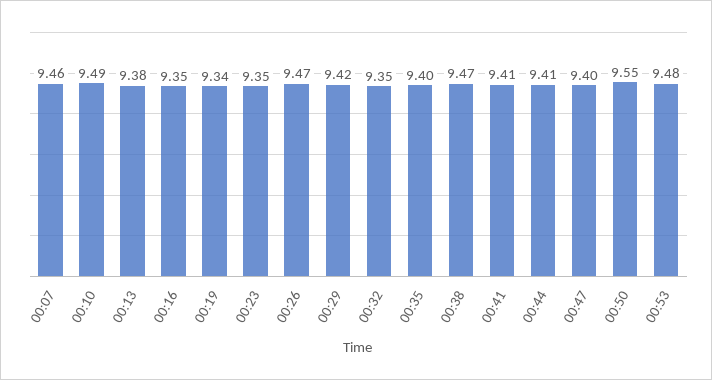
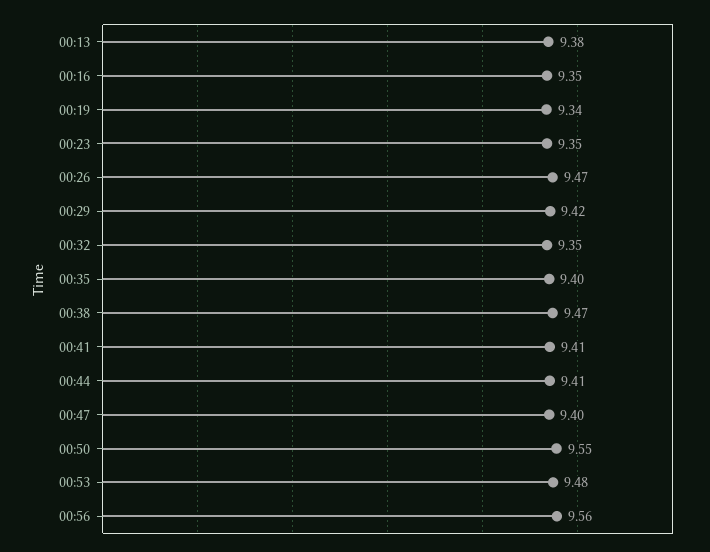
00:07: 9.46 -> none
00:10: 9.49 -> none
00:56: none -> 9.56

